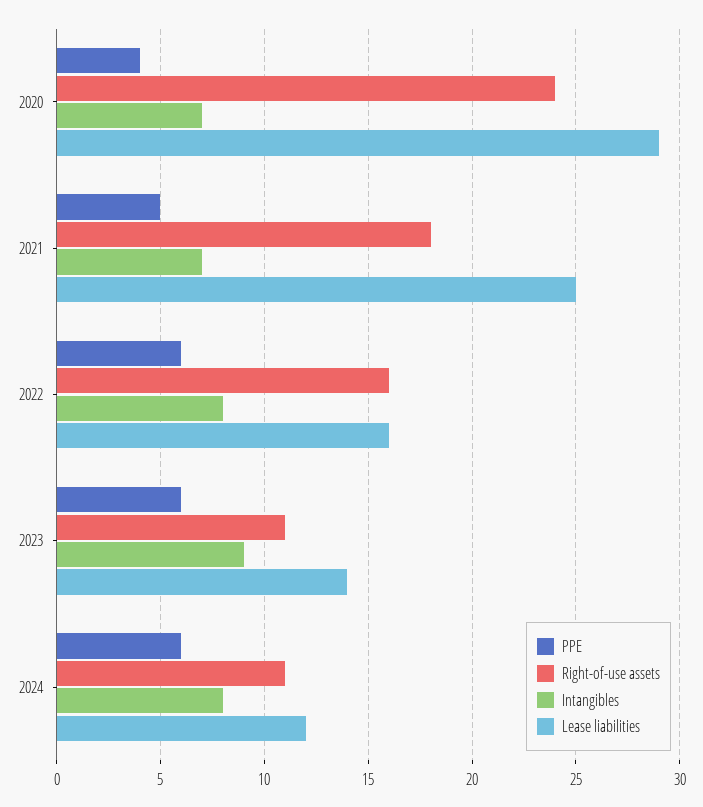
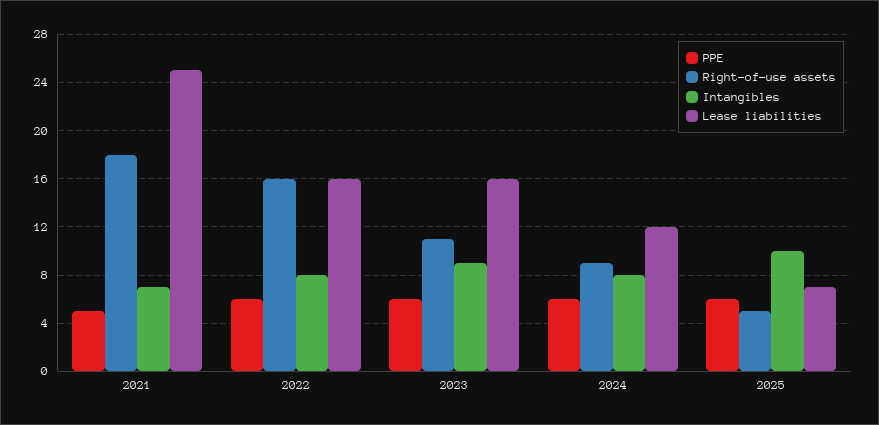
PPE, 2020: 4 -> none
Right-of-use assets, 2020: 24 -> none
Intangibles, 2020: 7 -> none
Lease liabilities, 2020: 29 -> none
Lease liabilities, 2023: 14 -> 16
Right-of-use assets, 2024: 11 -> 9
PPE, 2025: none -> 6
Right-of-use assets, 2025: none -> 5
Intangibles, 2025: none -> 10
Lease liabilities, 2025: none -> 7

